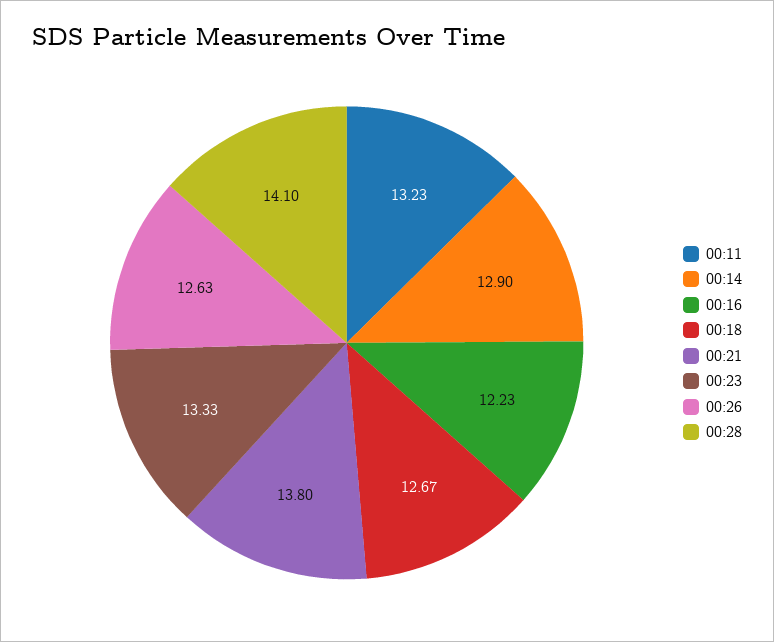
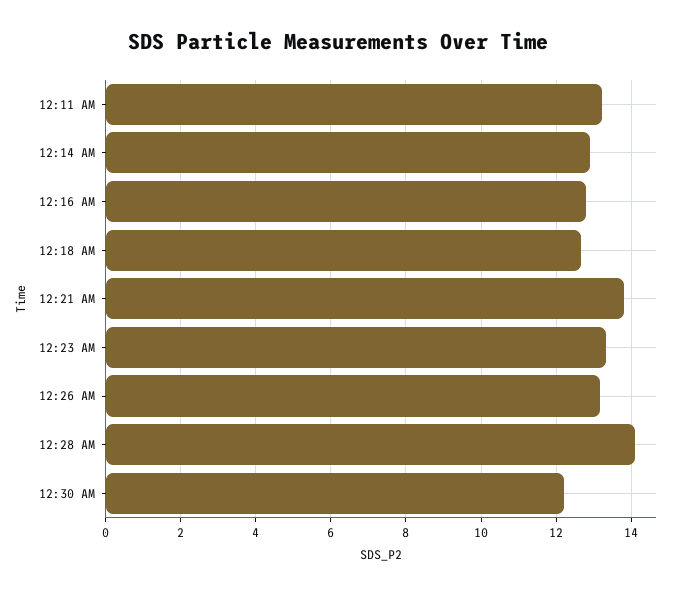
00:16: 12.23 -> 12.8
00:26: 12.63 -> 13.2
12:30 AM: none -> 12.2

